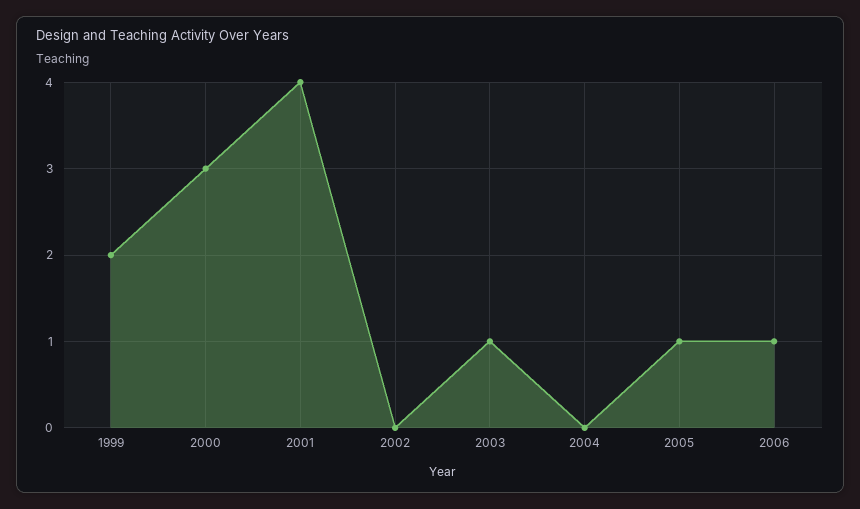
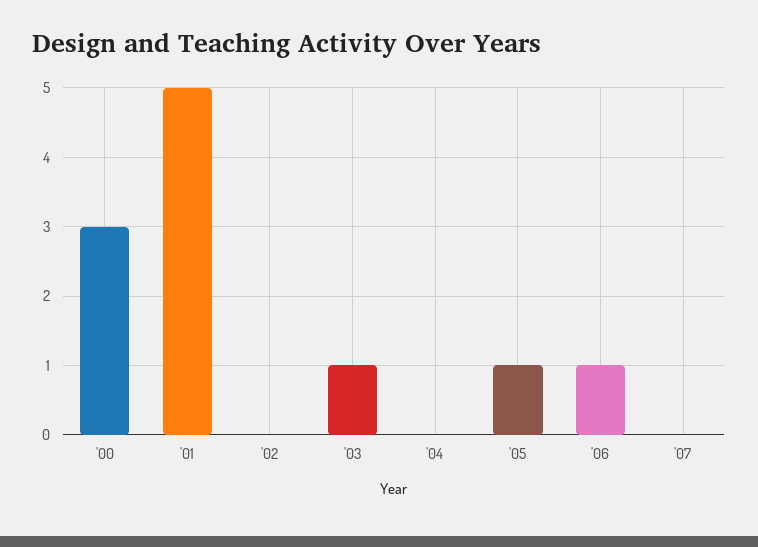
1999: 2 -> none
2001: 4 -> 5
'07: none -> 0

